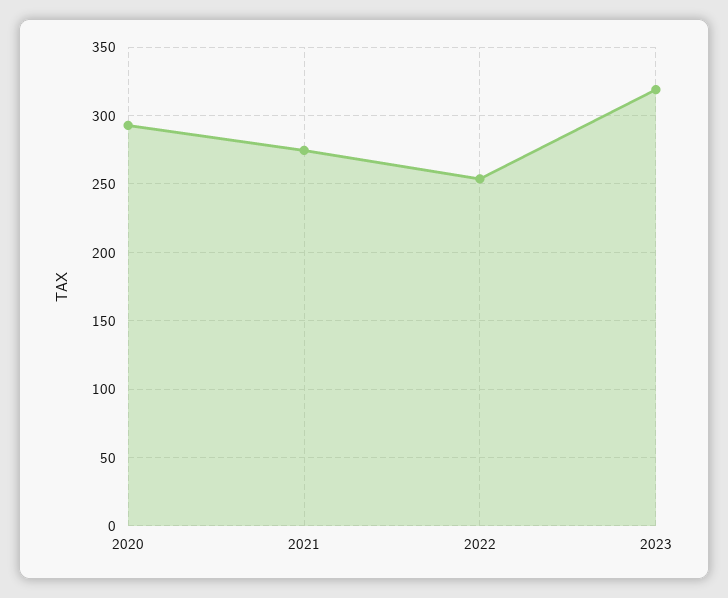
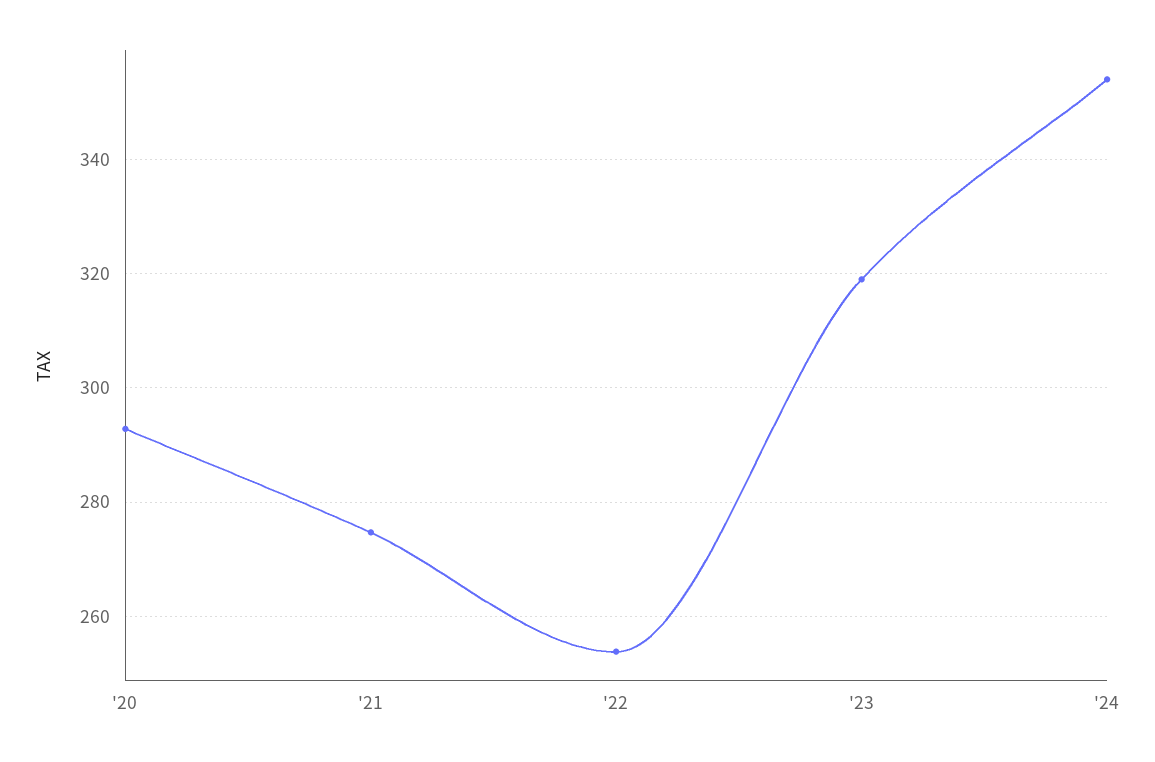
'24: none -> 354

